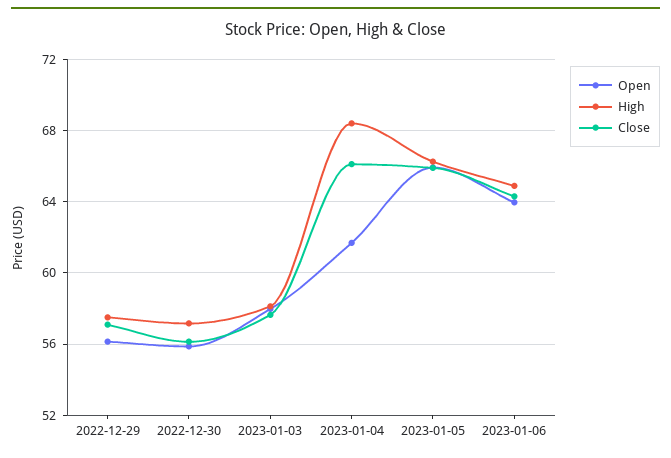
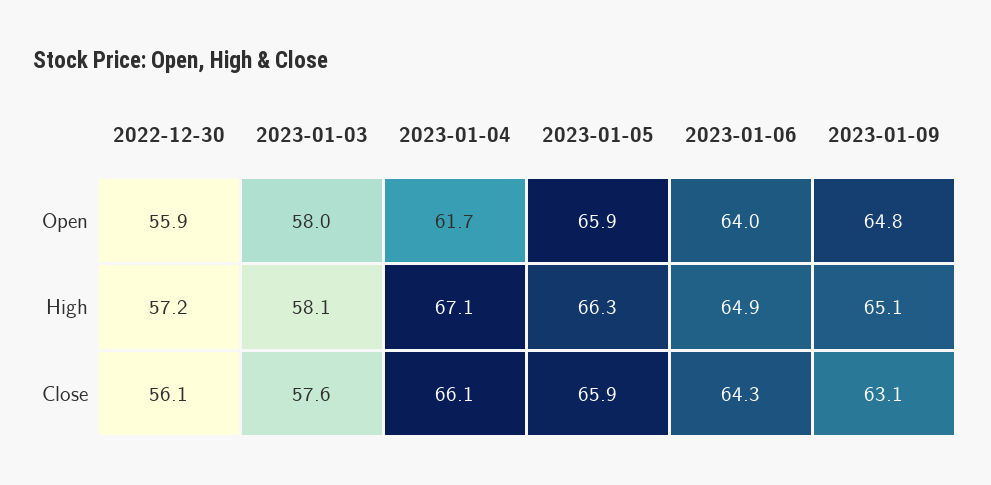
Open, 2022-12-29: 56 -> none
High, 2022-12-29: 57.5 -> none
Close, 2022-12-29: 57 -> none
High, 2023-01-04: 68.5 -> 67.1
Open, 2023-01-09: none -> 64.8
High, 2023-01-09: none -> 65.1
Close, 2023-01-09: none -> 63.1

